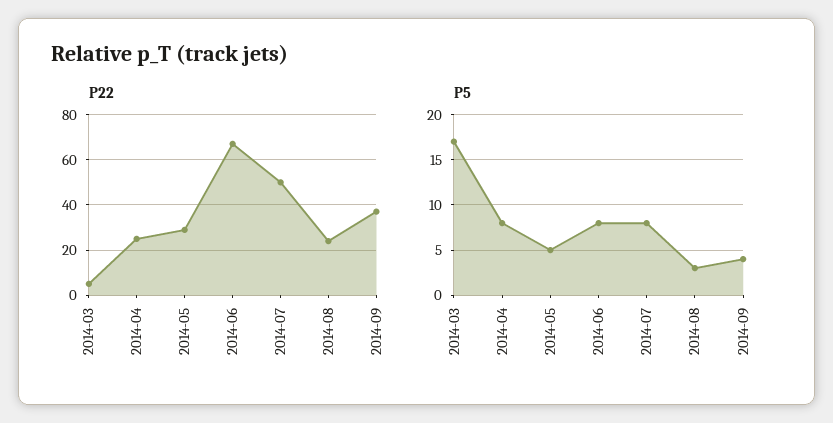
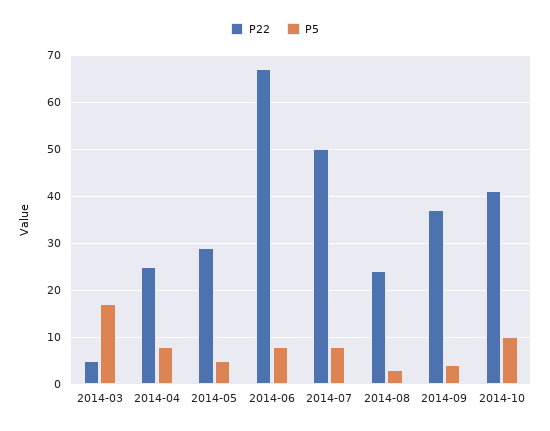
P22, 2014-10: none -> 40
P5, 2014-10: none -> 10

